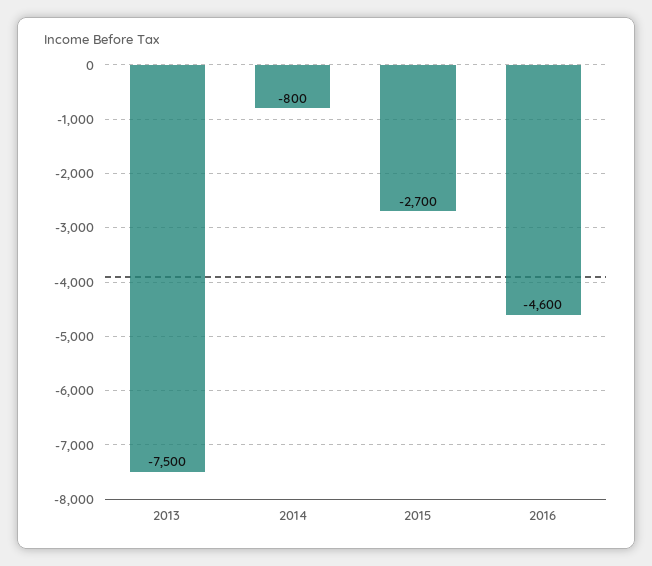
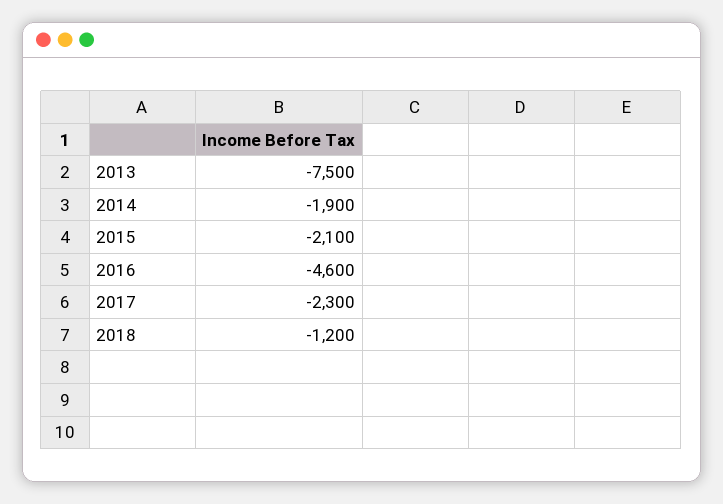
2014: -800 -> -1900
2015: -2700 -> -2100
2017: none -> -2300
2018: none -> -1200

